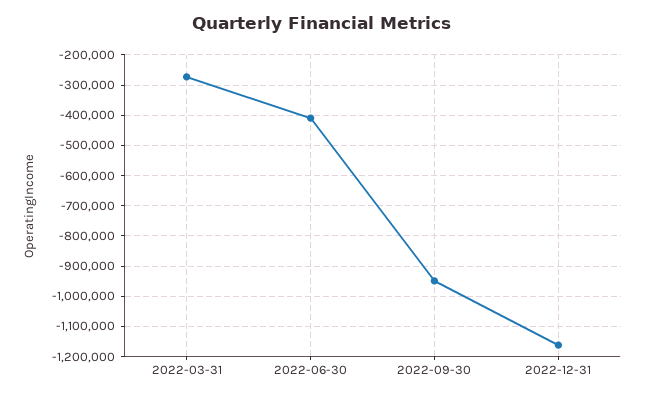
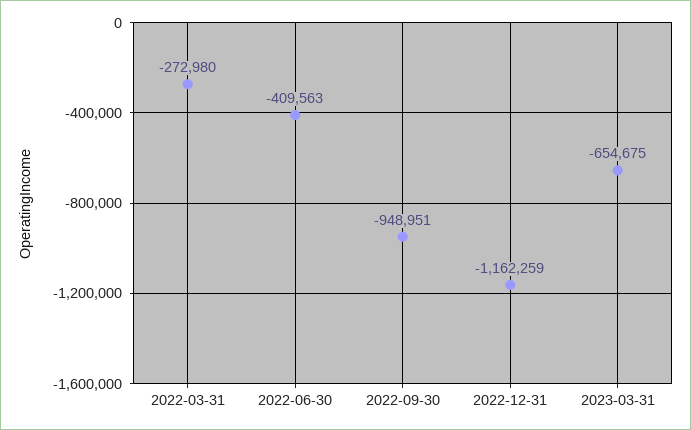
2023-03-31: none -> -654675

